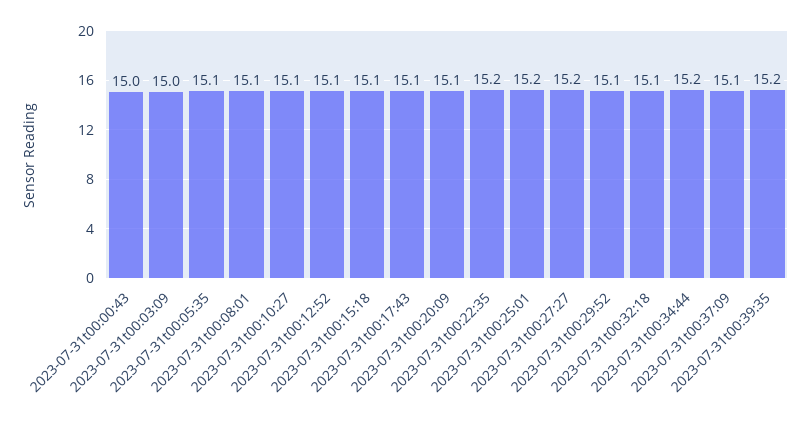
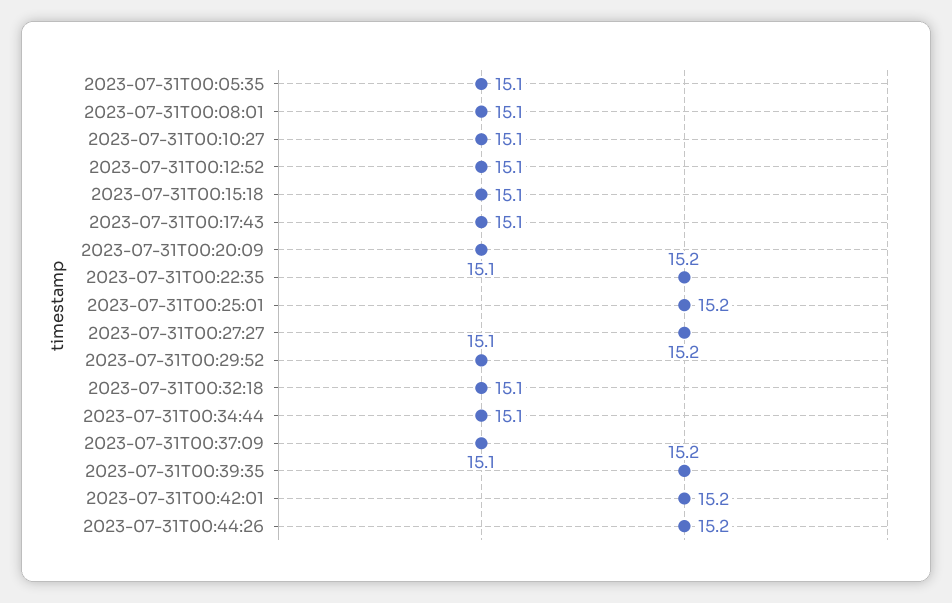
2023-07-31t00:00:43: 15 -> none
2023-07-31t00:03:09: 15 -> none
2023-07-31t00:34:44: 15.2 -> 15.1
2023-07-31T00:42:01: none -> 15.2
2023-07-31T00:44:26: none -> 15.2

